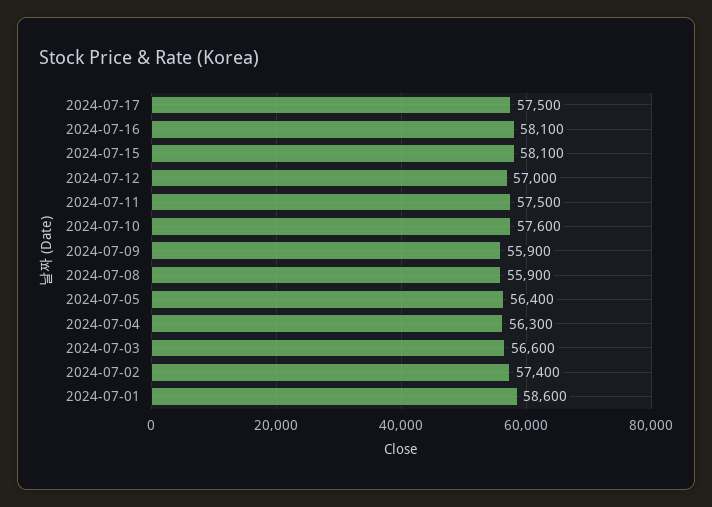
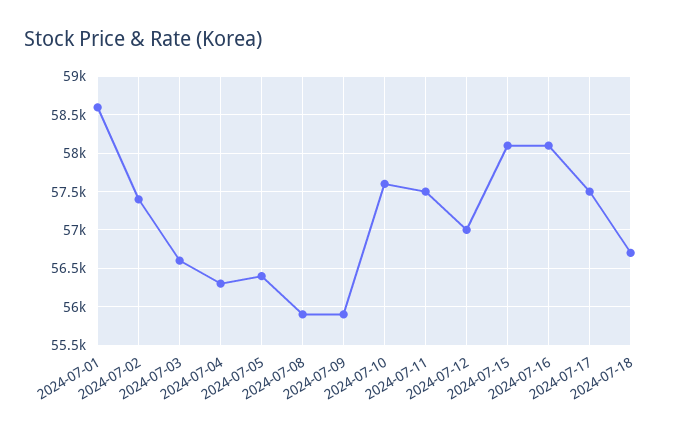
2024-07-18: none -> 56700

